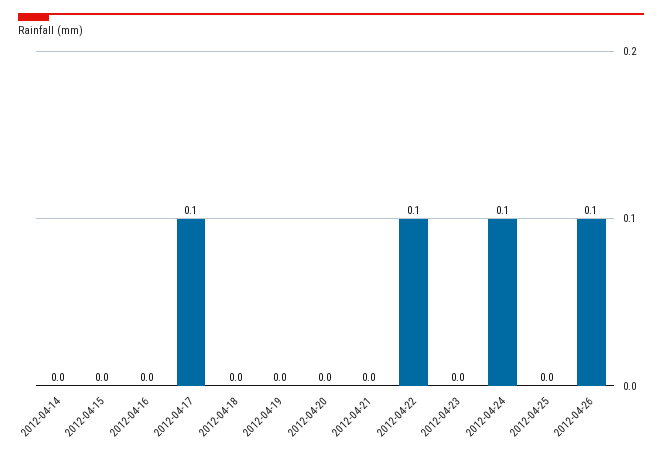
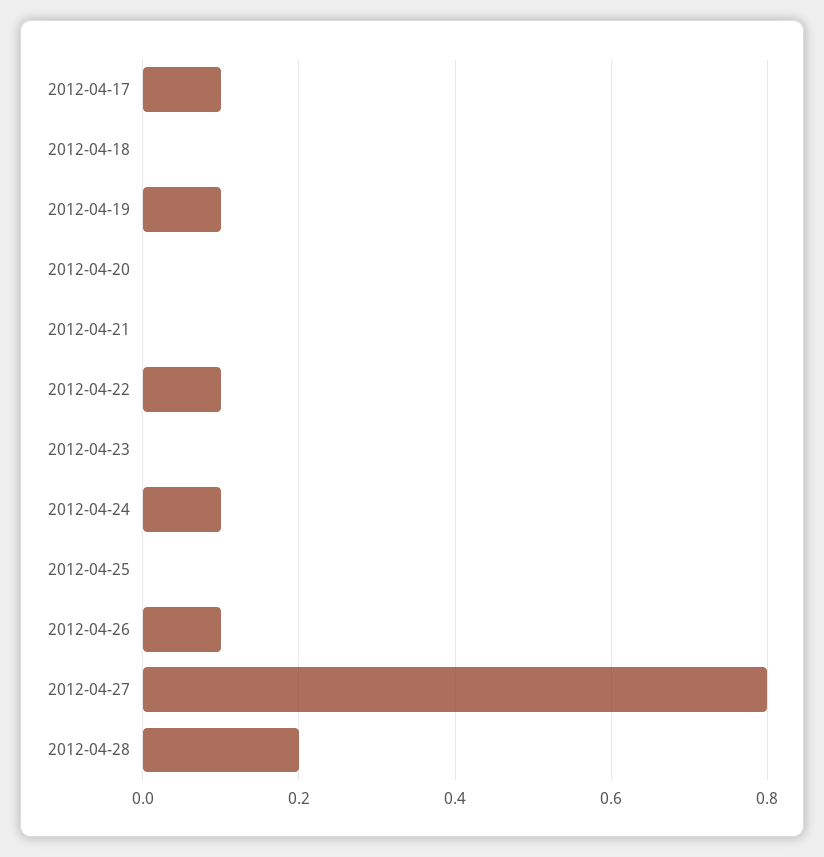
2012-04-14: 0 -> none
2012-04-15: 0 -> none
2012-04-16: 0 -> none
2012-04-19: 0 -> 0.1
2012-04-27: none -> 0.8
2012-04-28: none -> 0.2

